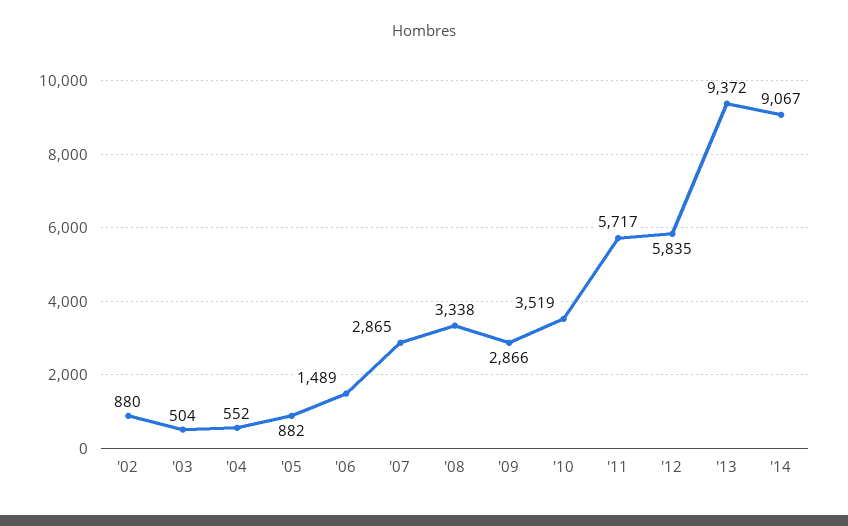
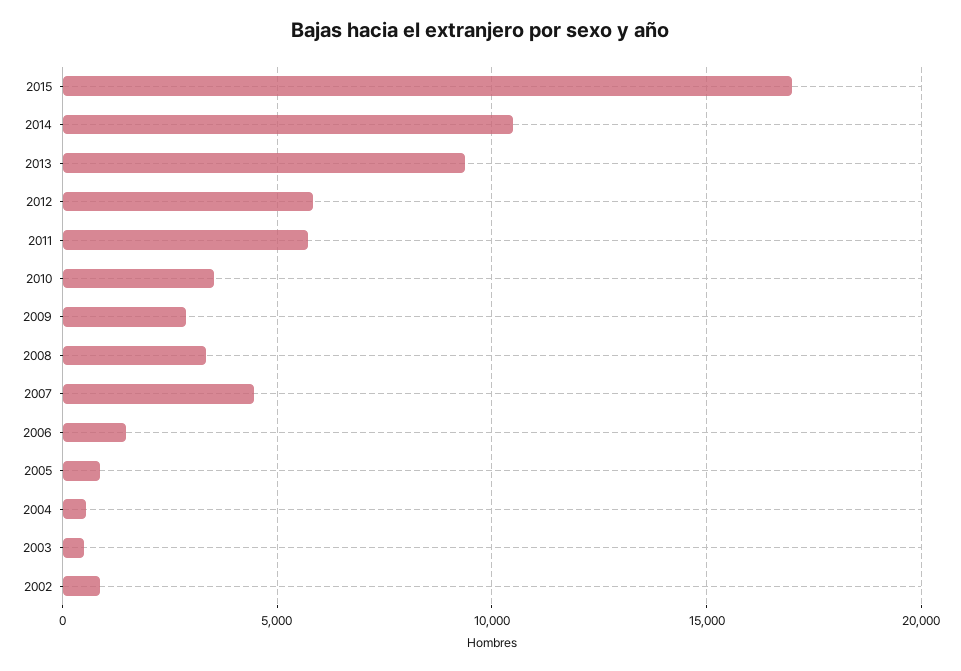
'07: 2865 -> 4500
'14: 9067 -> 10500
2015: none -> 17000

